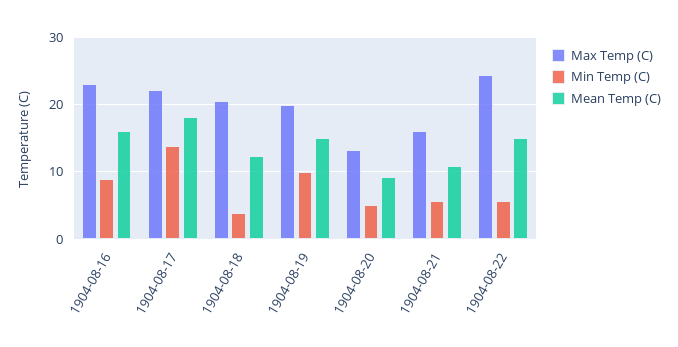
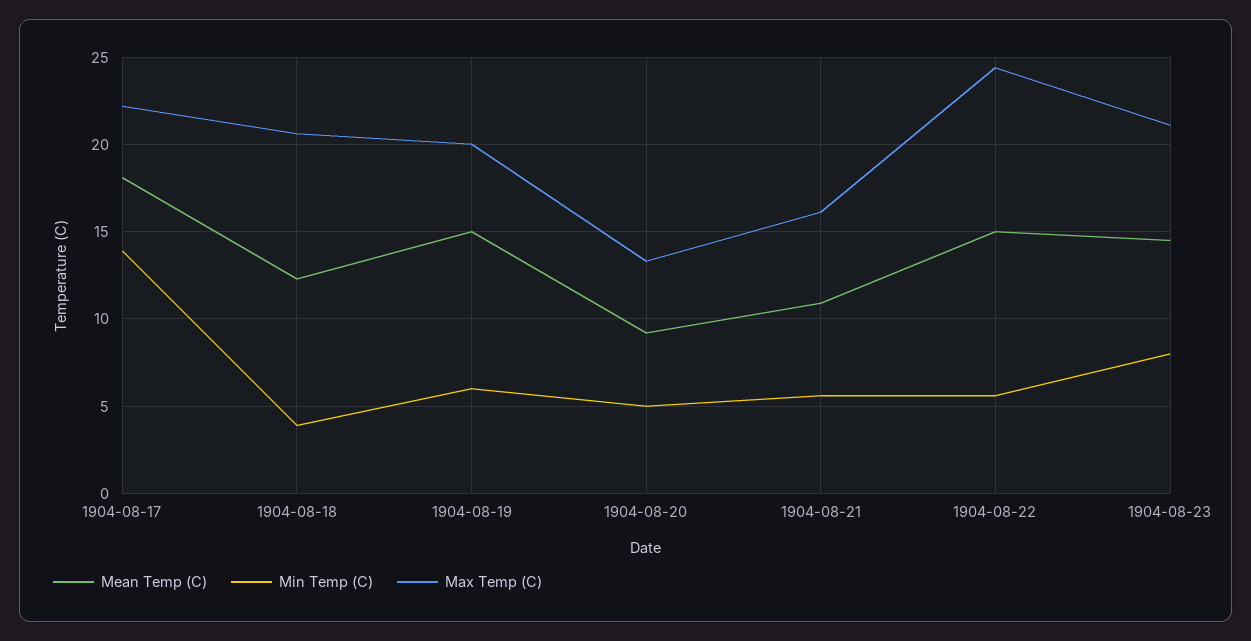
Max Temp (C), 1904-08-16: 23 -> none
Min Temp (C), 1904-08-16: 9 -> none
Mean Temp (C), 1904-08-16: 16 -> none
Min Temp (C), 1904-08-19: 10 -> 6
Mean Temp (C), 1904-08-23: none -> 14.5
Min Temp (C), 1904-08-23: none -> 8
Max Temp (C), 1904-08-23: none -> 21

